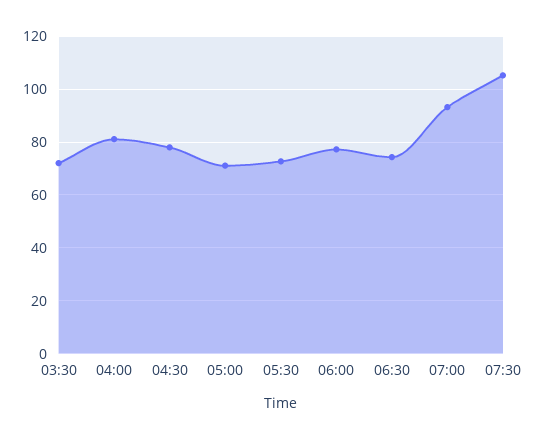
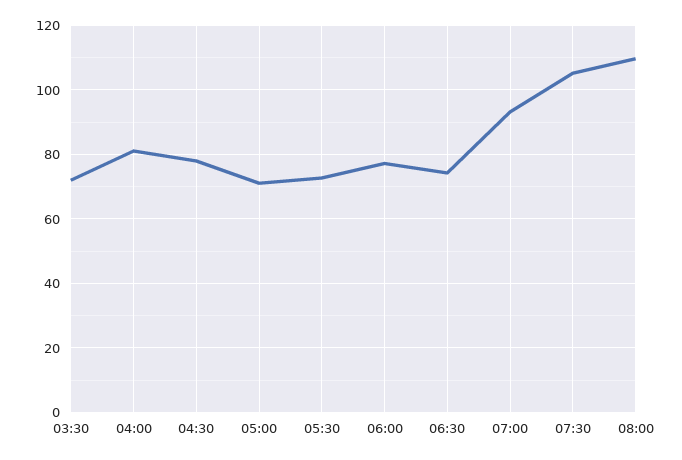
08:00: none -> 110

